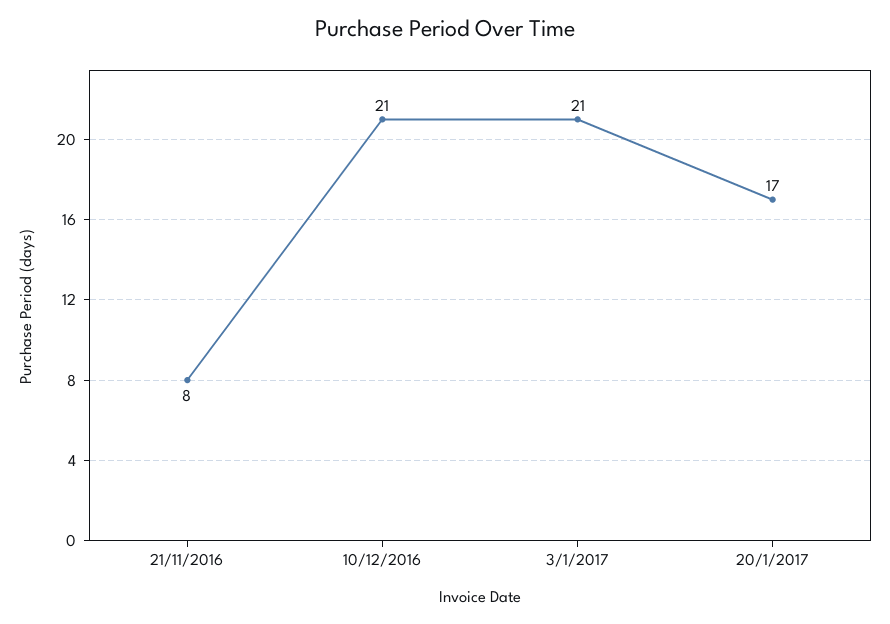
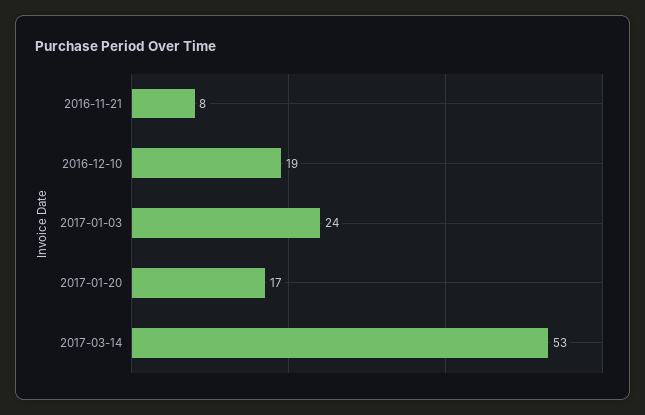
10/12/2016: 21 -> 19
3/1/2017: 21 -> 24
2017-03-14: none -> 53

